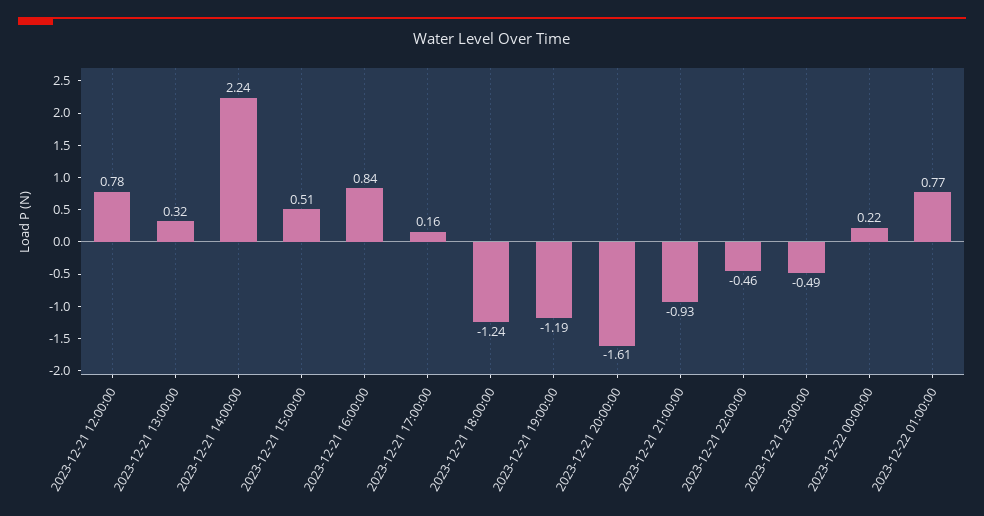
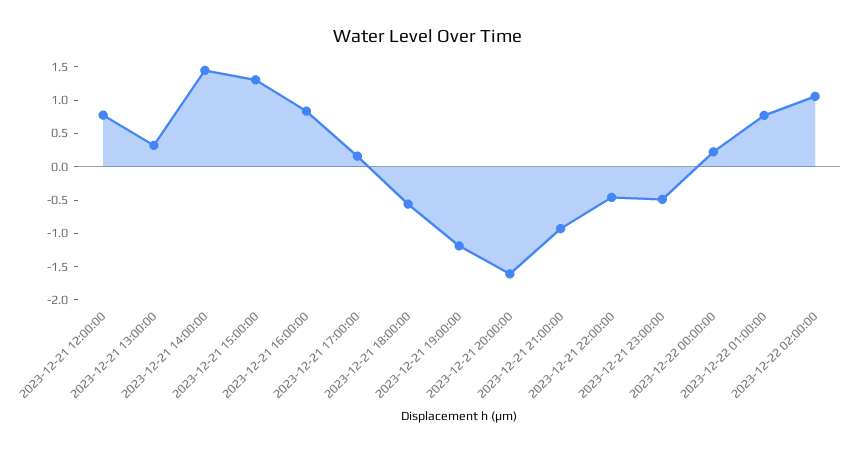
2023-12-21 14:00:00: 2.24 -> 1.5
2023-12-21 15:00:00: 0.51 -> 1.25
2023-12-21 18:00:00: -1.24 -> -0.5
2023-12-22 02:00:00: none -> 1

